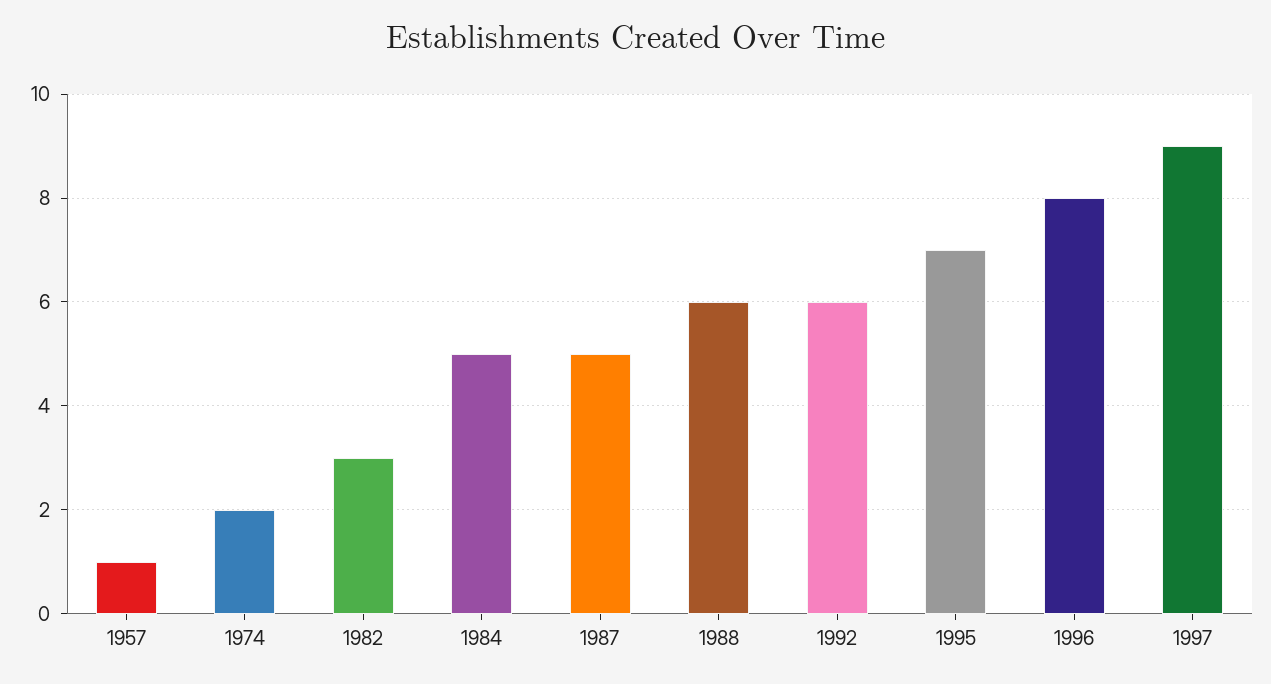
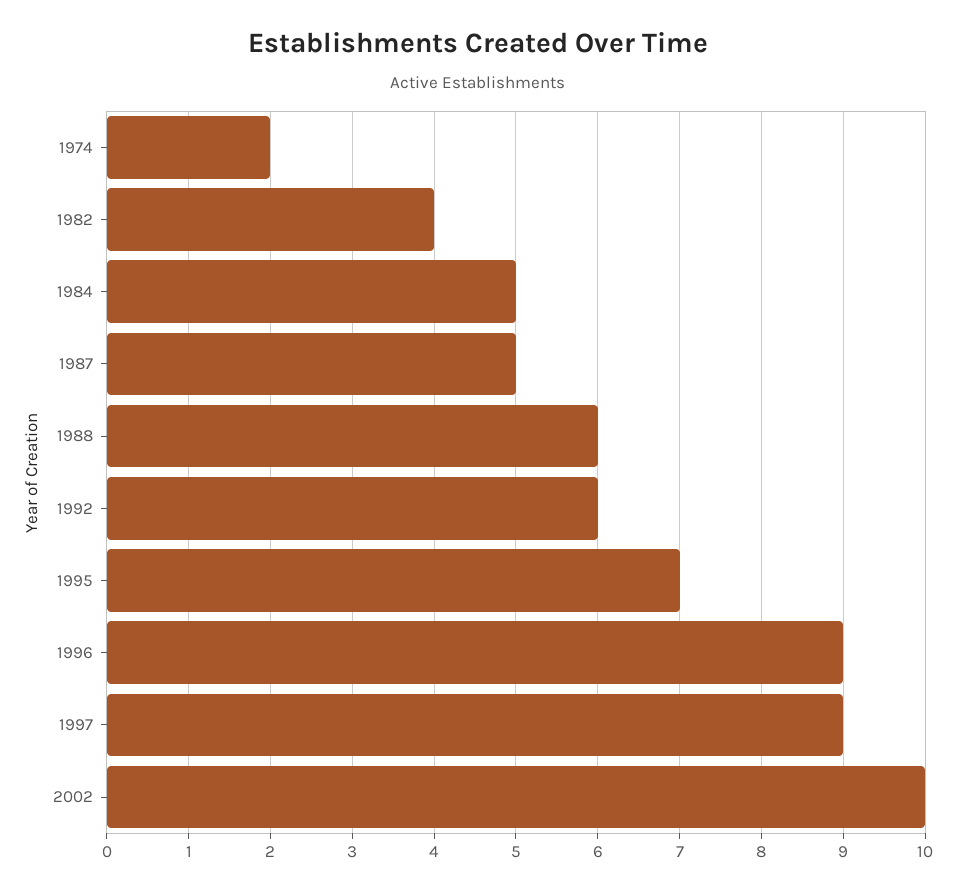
1957: 1 -> none
1982: 3 -> 4
1996: 8 -> 9
2002: none -> 10

